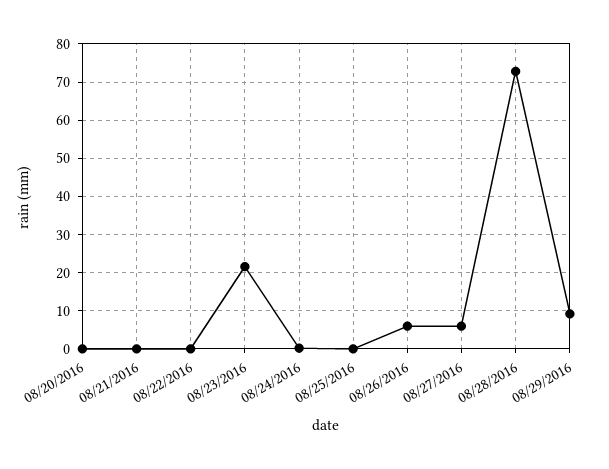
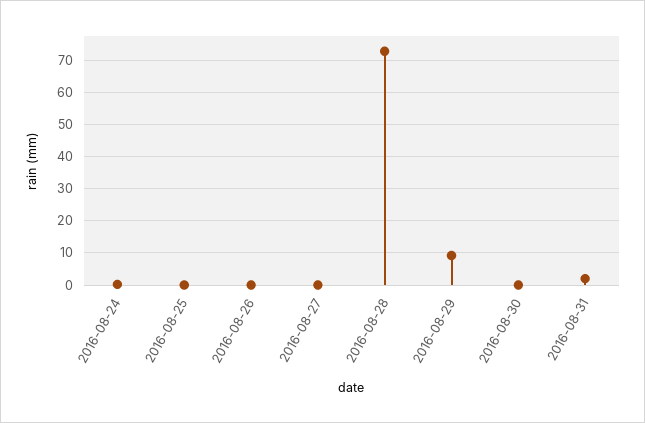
08/20/2016: 0 -> none
08/21/2016: 0 -> none
08/22/2016: 0 -> none
08/23/2016: 22 -> none
08/26/2016: 6 -> 0
08/27/2016: 6 -> 0
2016-08-30: none -> 0
2016-08-31: none -> 2

